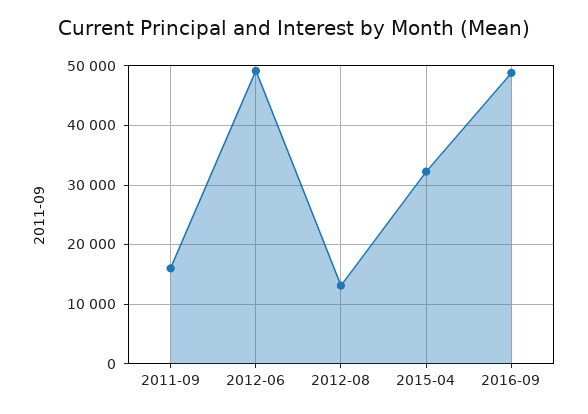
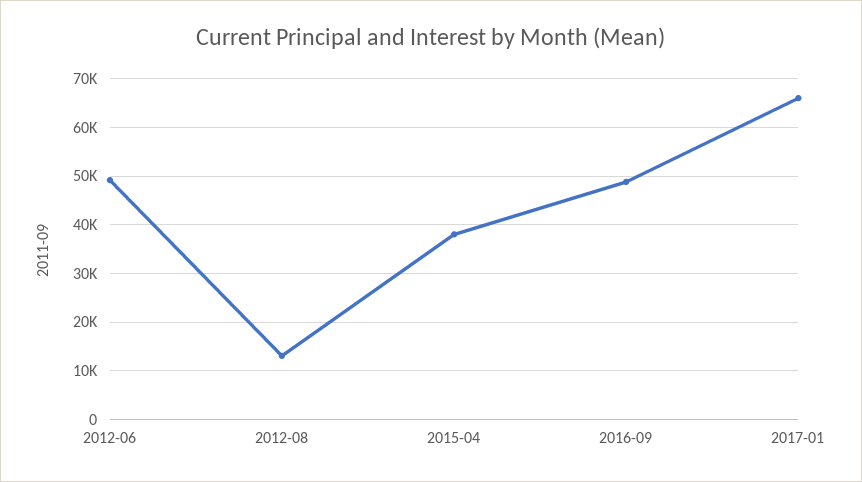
2011-09: 16000 -> none
2015-04: 32000 -> 38000
2017-01: none -> 66000

